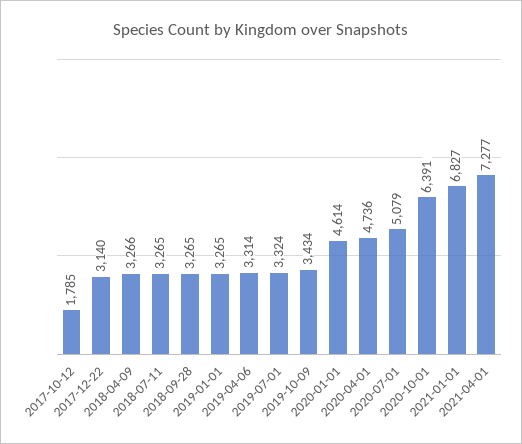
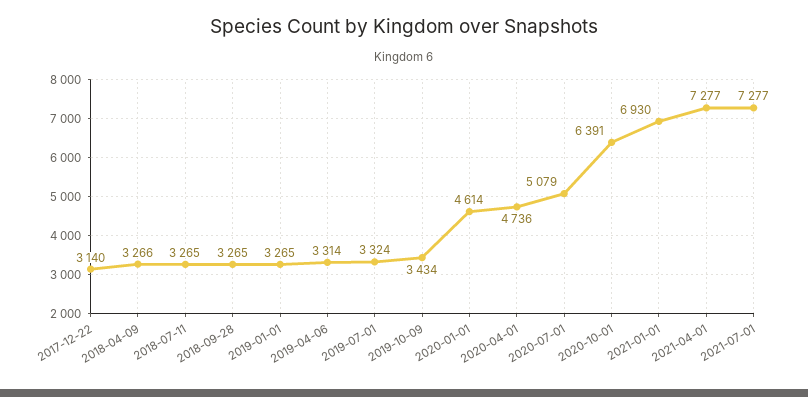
2017-10-12: 1785 -> none
2021-01-01: 6827 -> 6930
2021-07-01: none -> 7277

